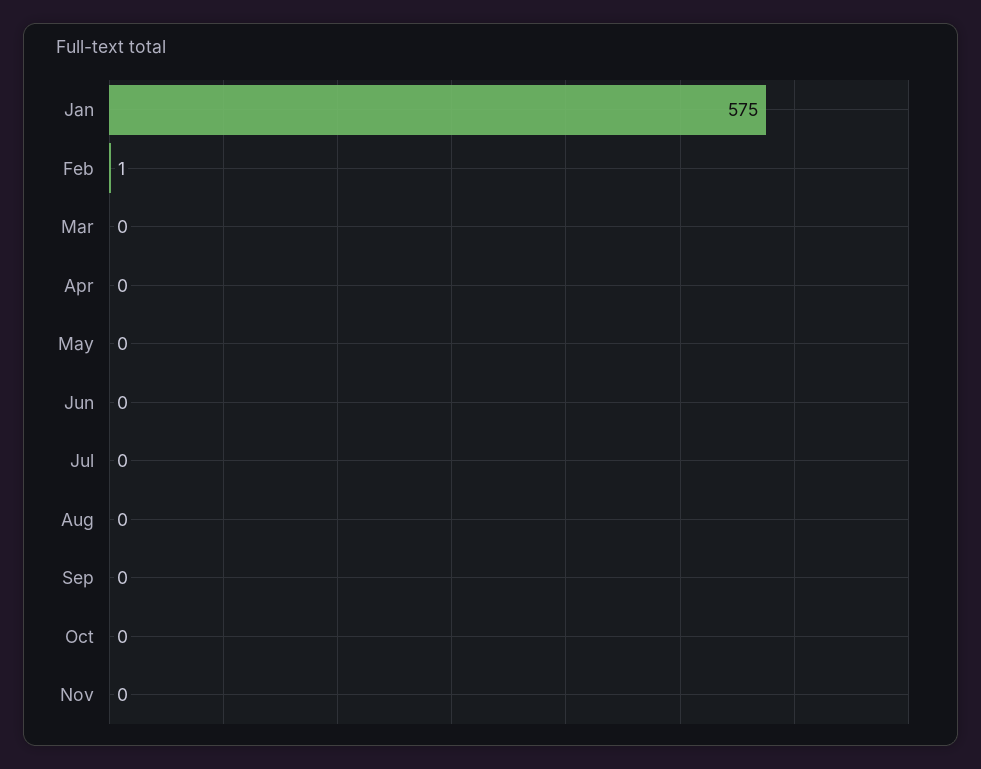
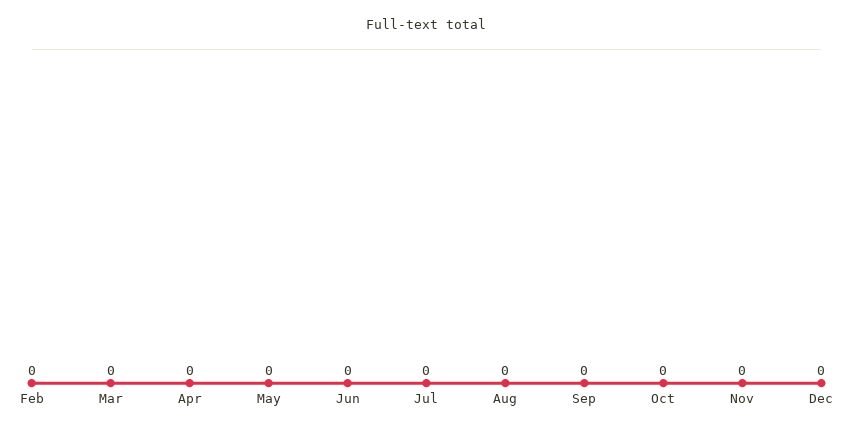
Jan: 575 -> none
Feb: 1 -> 0
Dec: none -> 0

